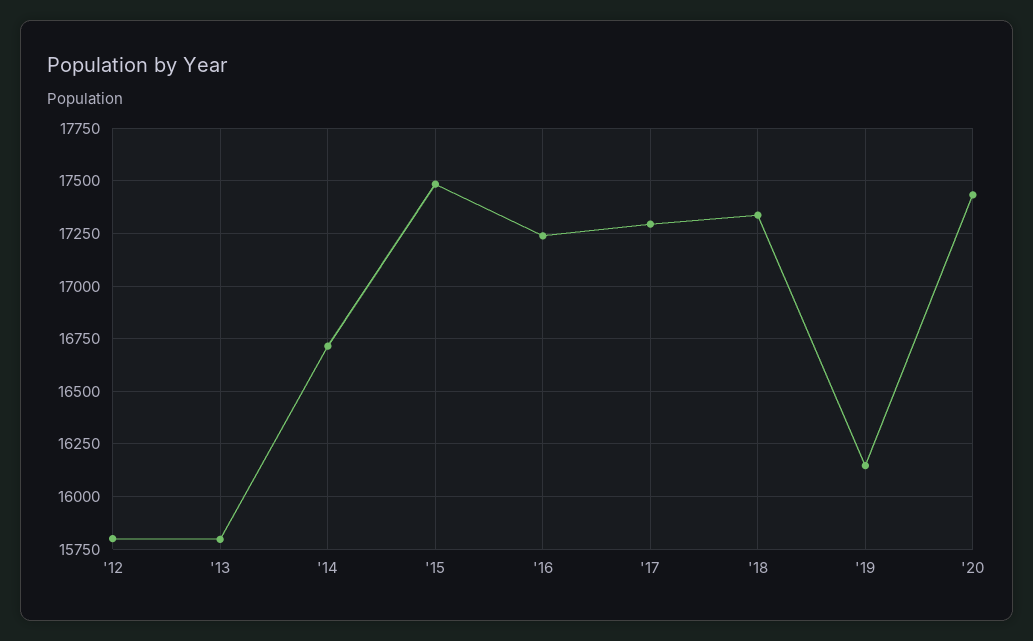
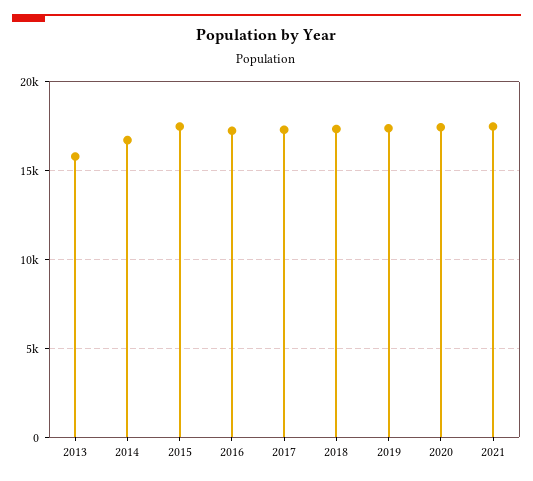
'12: 15800 -> none
'19: 16150 -> 17500
2021: none -> 17500

